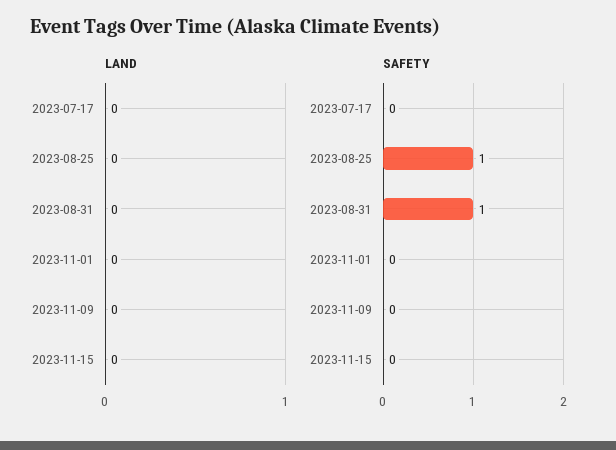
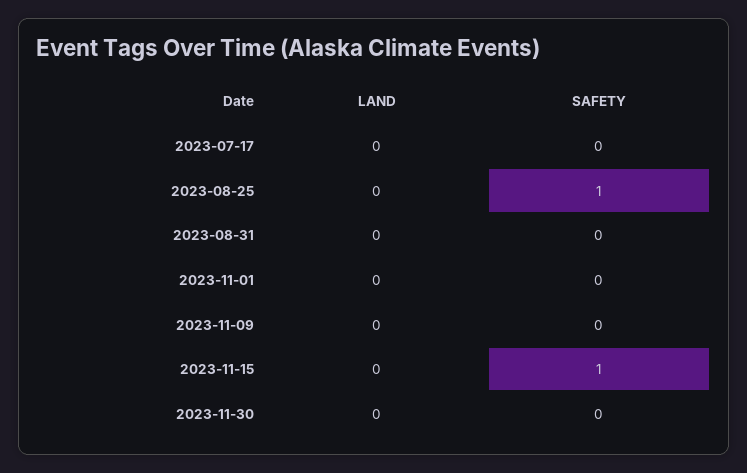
SAFETY, 2023-08-31: 1 -> 0
SAFETY, 2023-11-15: 0 -> 1
LAND, 2023-11-30: none -> 0
SAFETY, 2023-11-30: none -> 0

